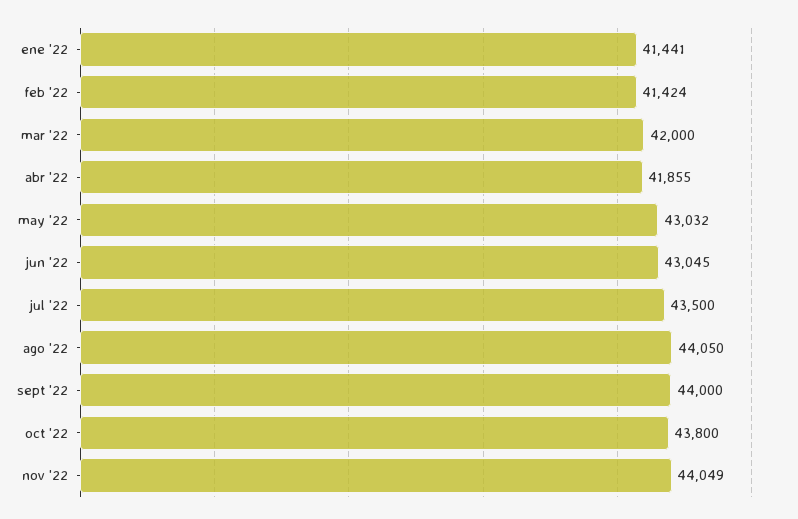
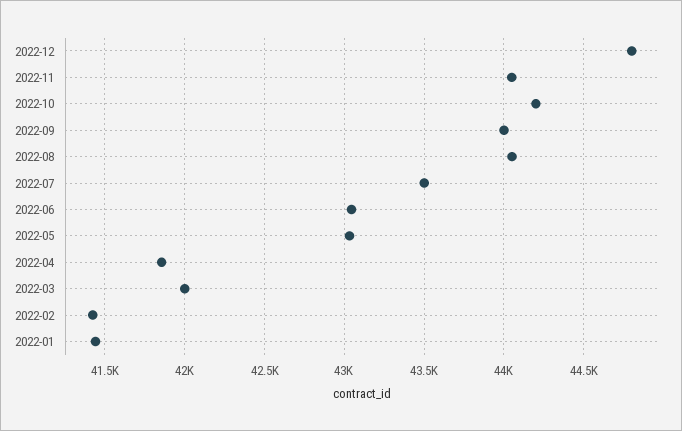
oct '22: 43800 -> 44200
2022-12: none -> 44800

